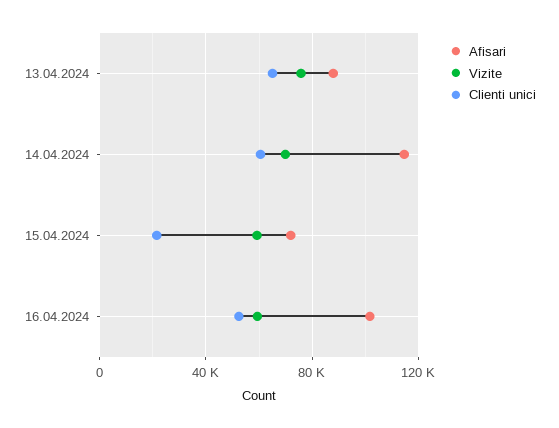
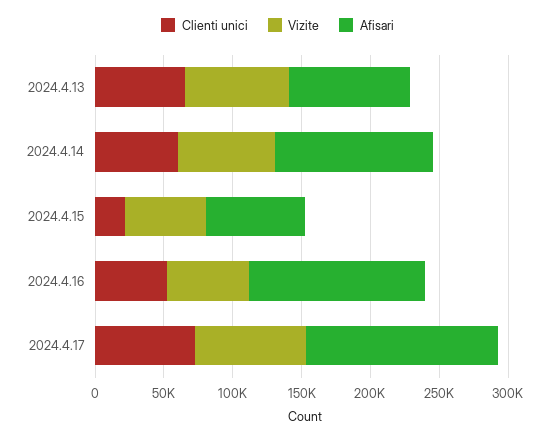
Afisari, 16.04.2024: 100000 -> 130000
Clienti unici, 2024.4.17: none -> 70000
Vizite, 2024.4.17: none -> 80000
Afisari, 2024.4.17: none -> 140000

